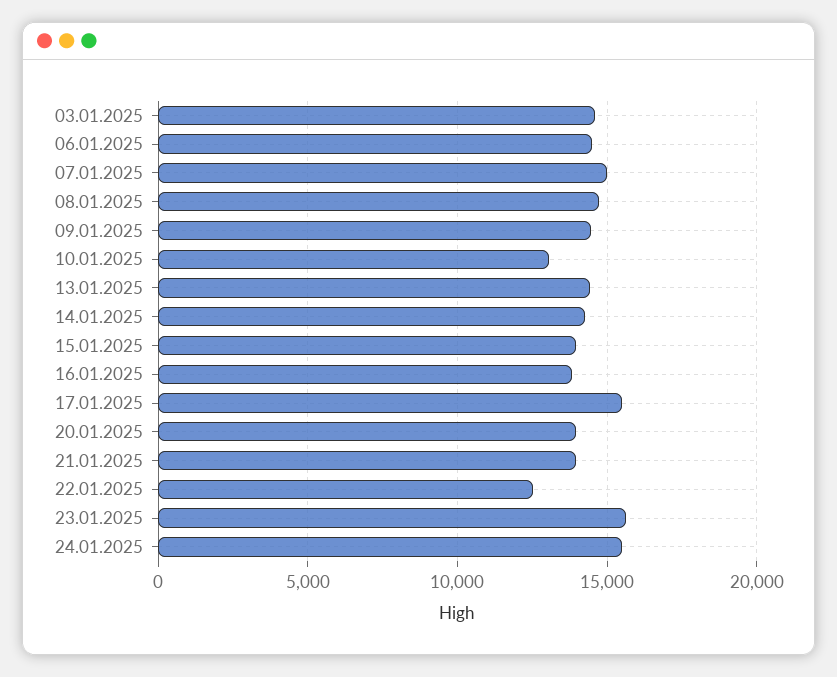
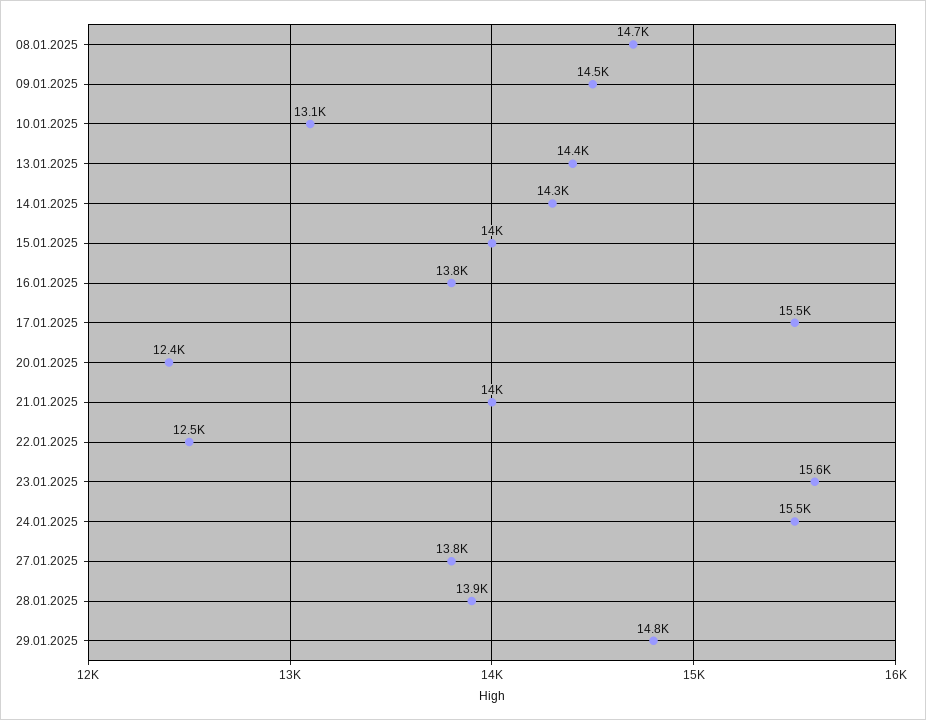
03.01.2025: 14500 -> none
06.01.2025: 14500 -> none
07.01.2025: 15000 -> none
20.01.2025: 14000 -> 12400
27.01.2025: none -> 13800
28.01.2025: none -> 13900
29.01.2025: none -> 14800

